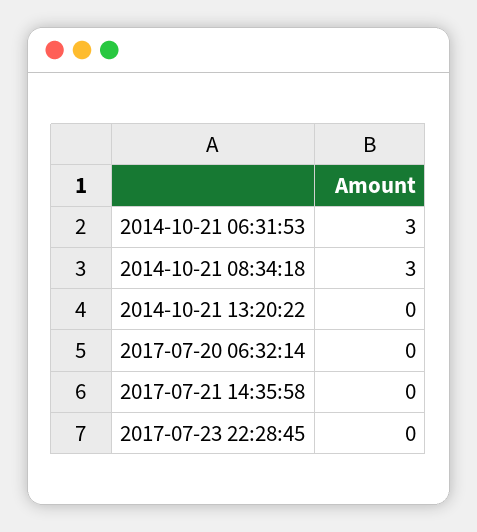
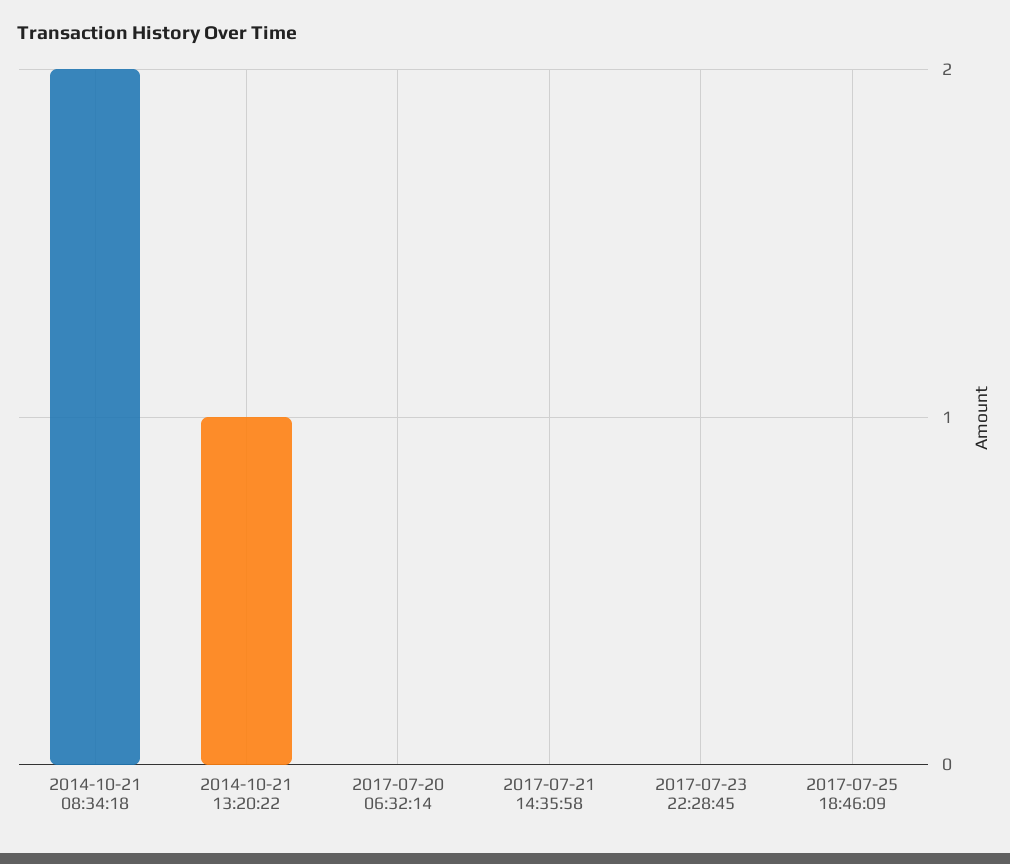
2014-10-21 06:31:53: 3 -> none
2014-10-21 08:34:18: 3 -> 2
2014-10-21 13:20:22: 0 -> 1
2017-07-25 18:46:09: none -> 0

